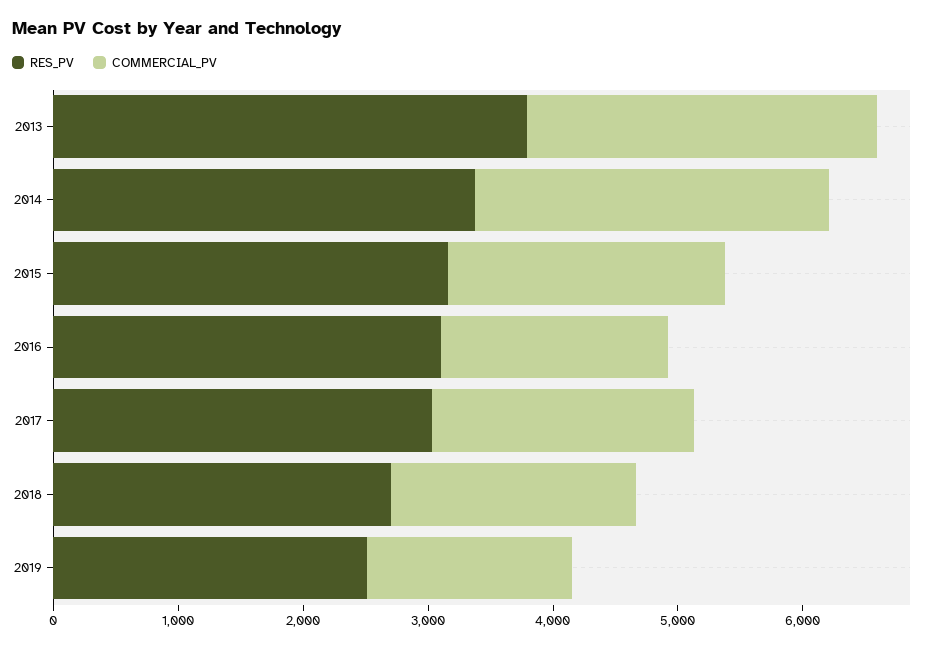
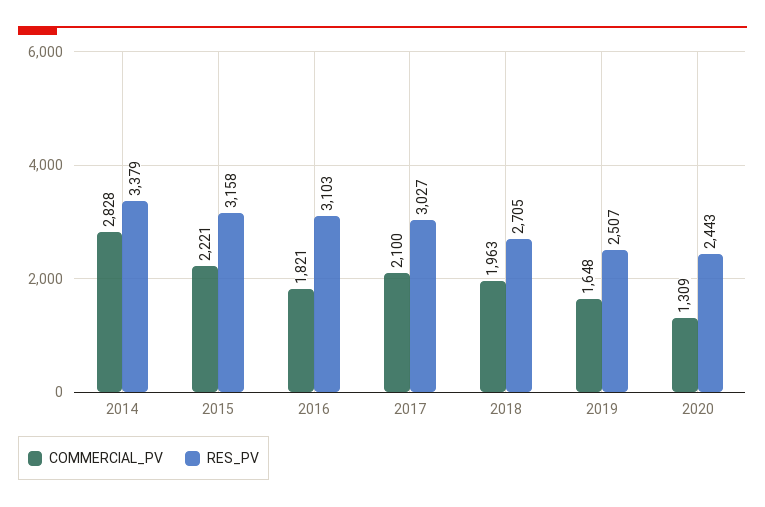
RES_PV, 2013: 3800 -> none
COMMERCIAL_PV, 2013: 2800 -> none
COMMERCIAL_PV, 2020: none -> 1309
RES_PV, 2020: none -> 2443

